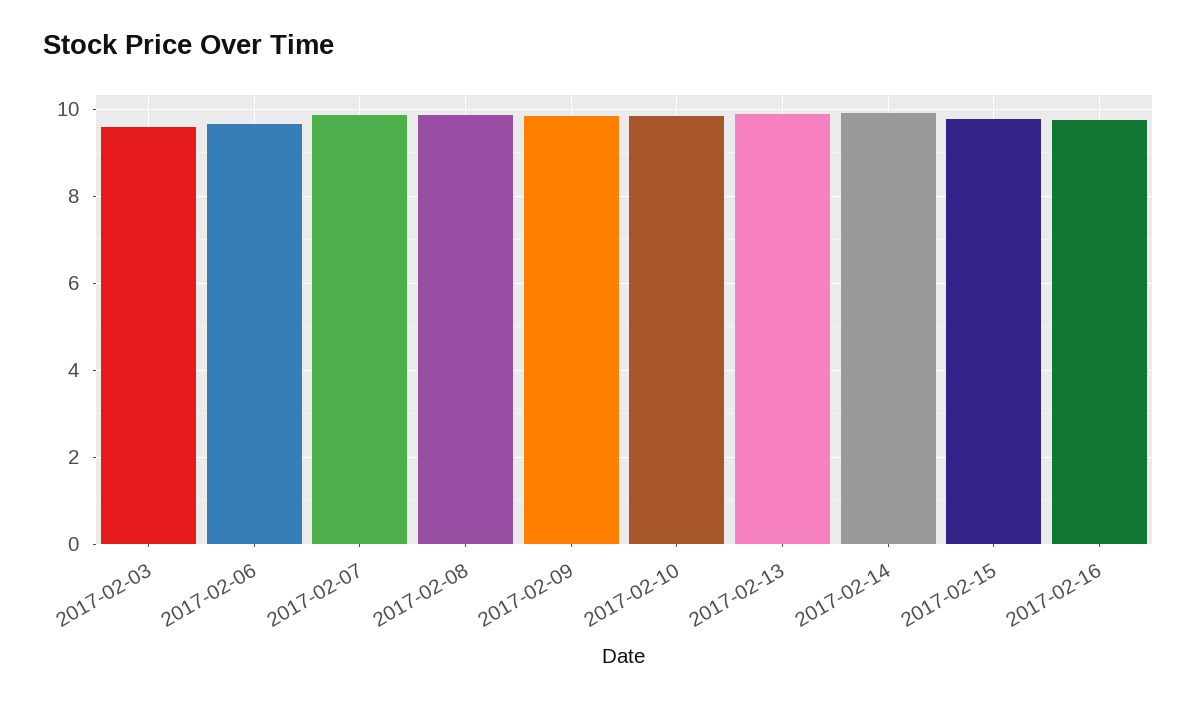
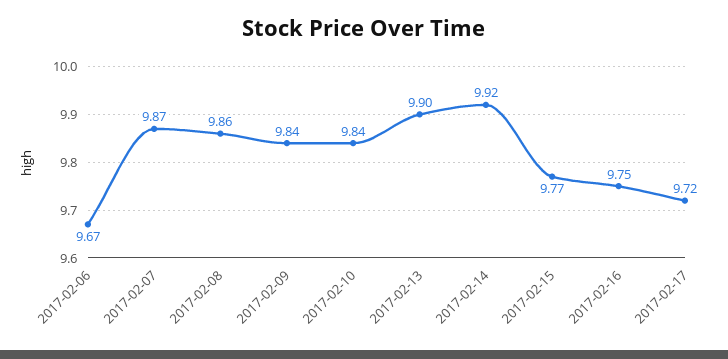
2017-02-03: 9.6 -> none
2017-02-17: none -> 9.72

